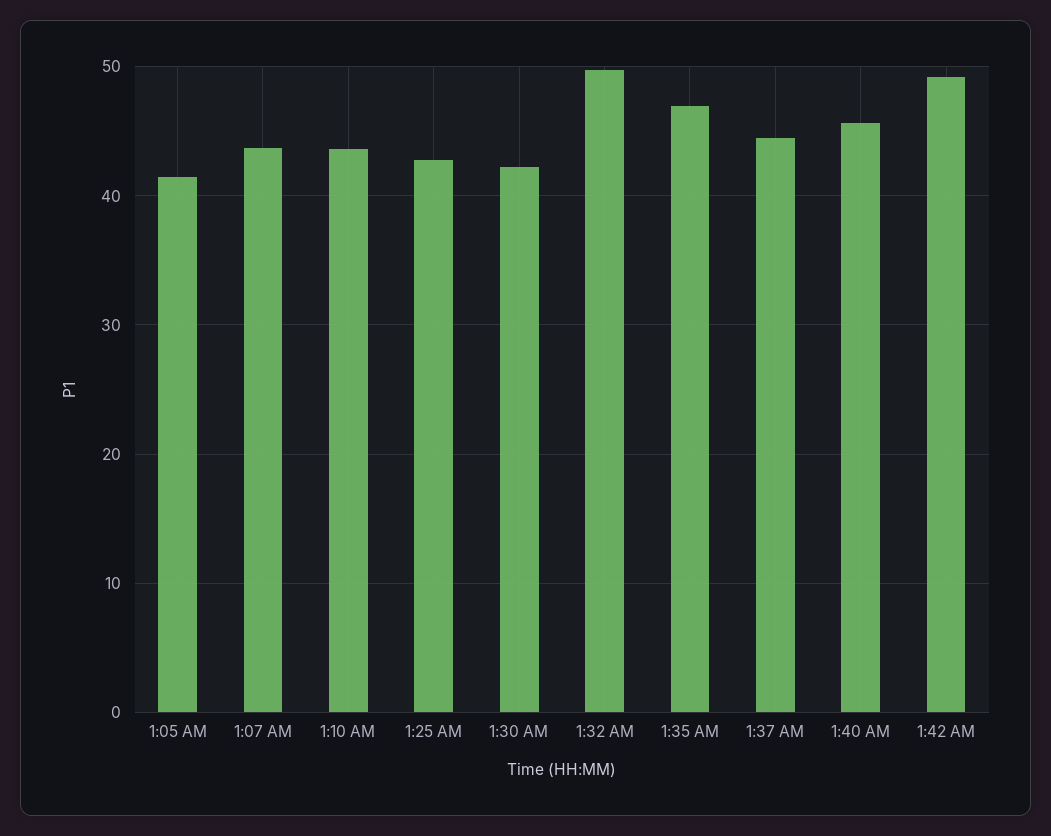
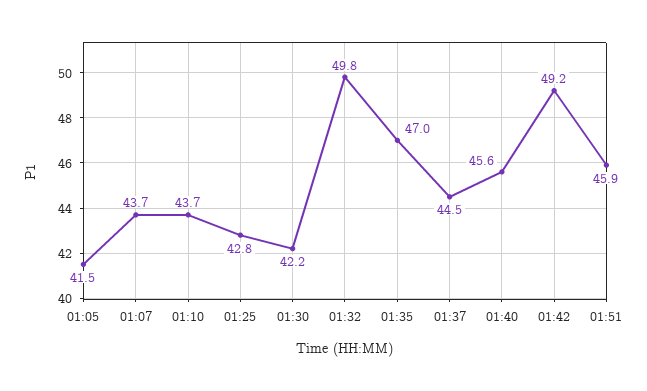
01:51: none -> 45.9

